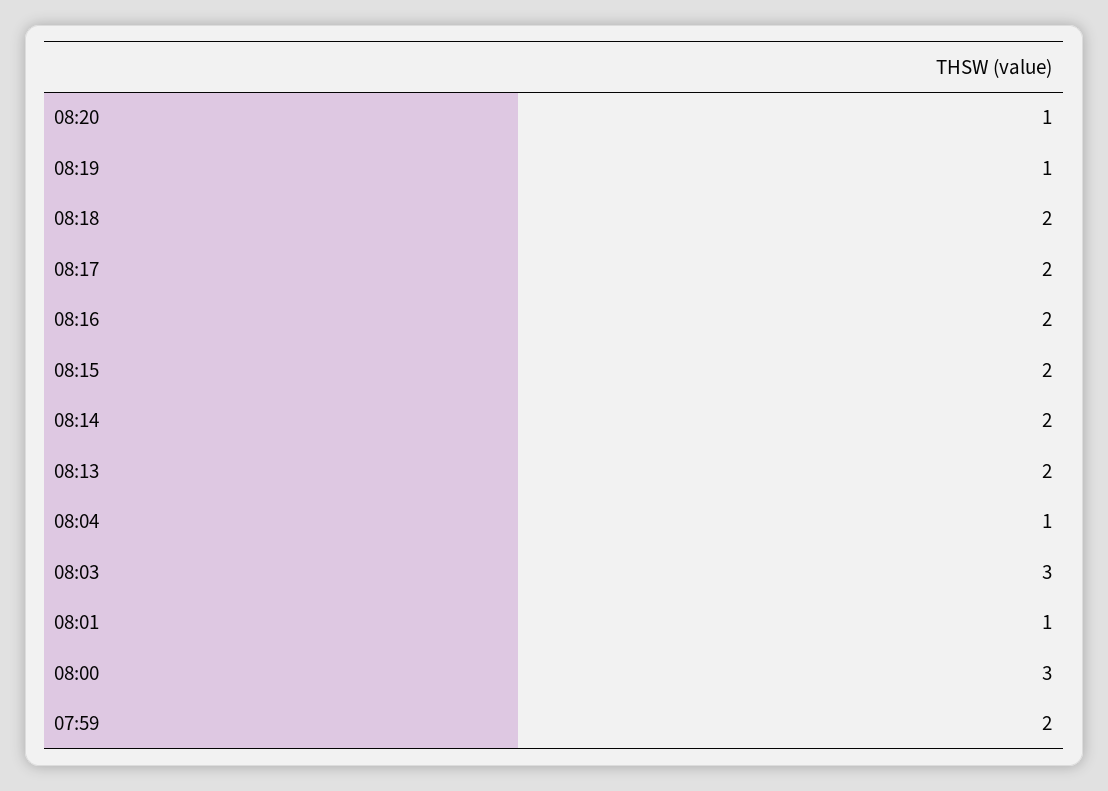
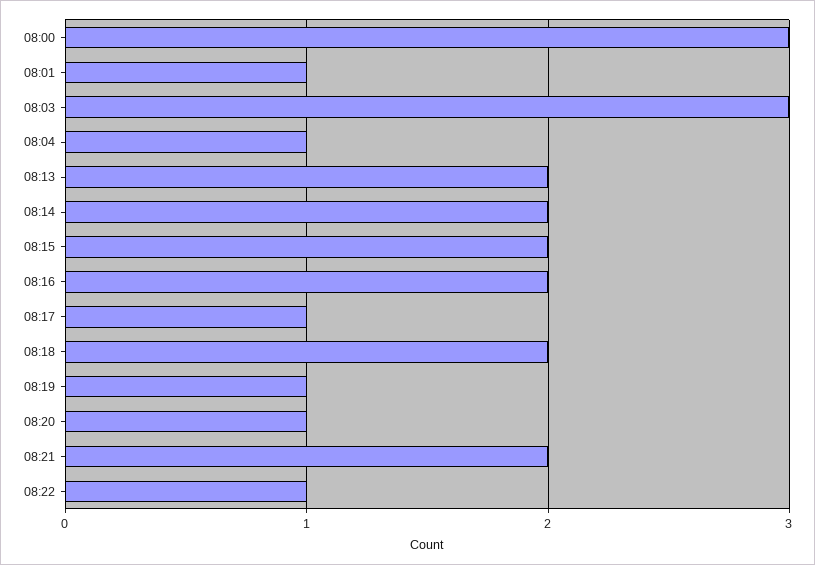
08:17: 2 -> 1
07:59: 2 -> none
08:21: none -> 2
08:22: none -> 1

